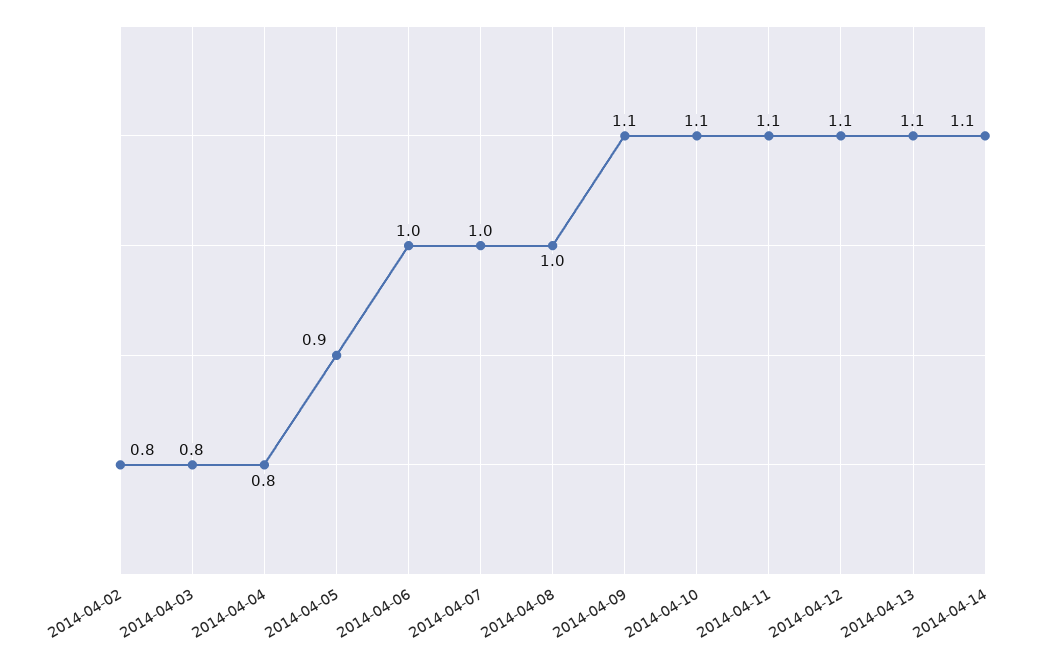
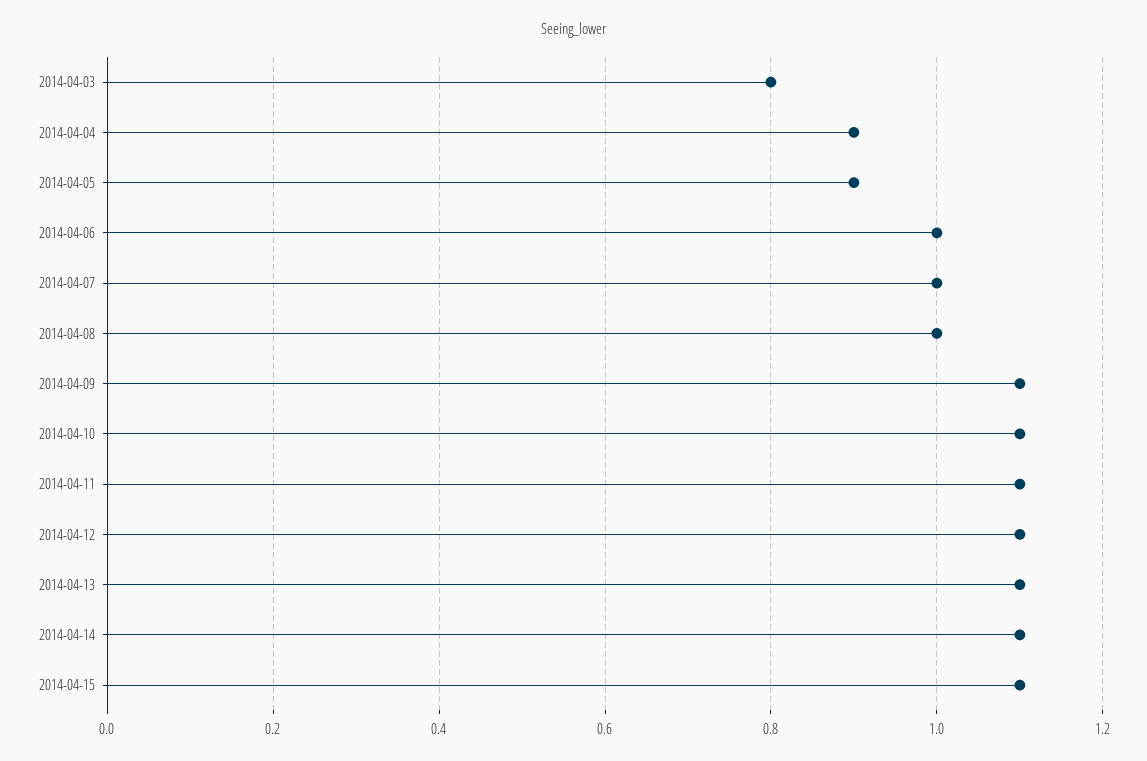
2014-04-02: 0.8 -> none
2014-04-04: 0.8 -> 0.9
2014-04-15: none -> 1.1

